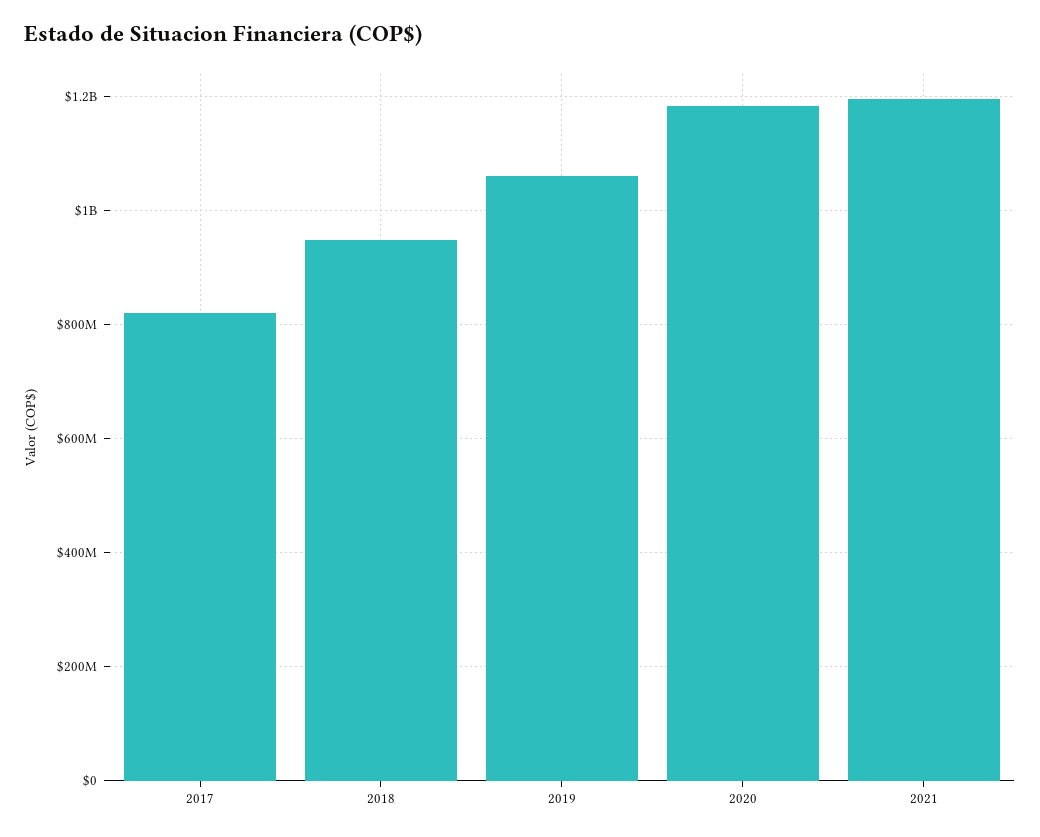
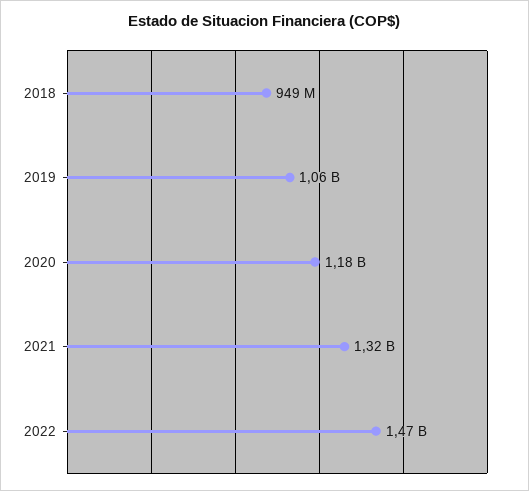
2017: 820000000 -> none
2021: 1200000000 -> 1320000000
2022: none -> 1470000000

